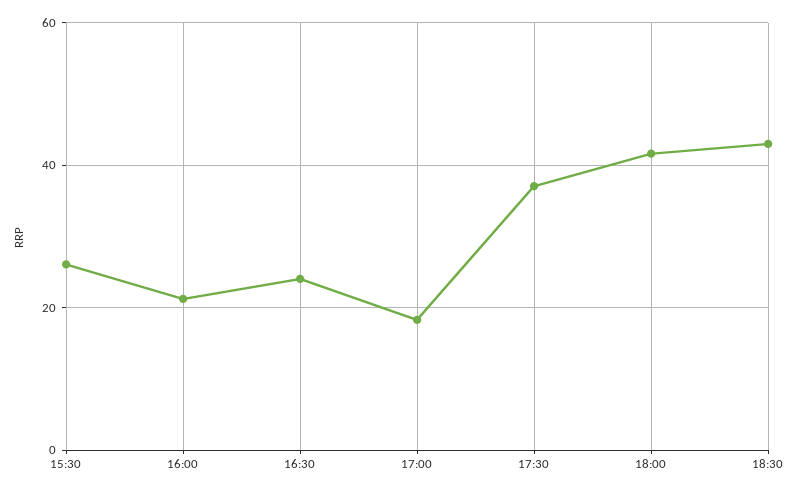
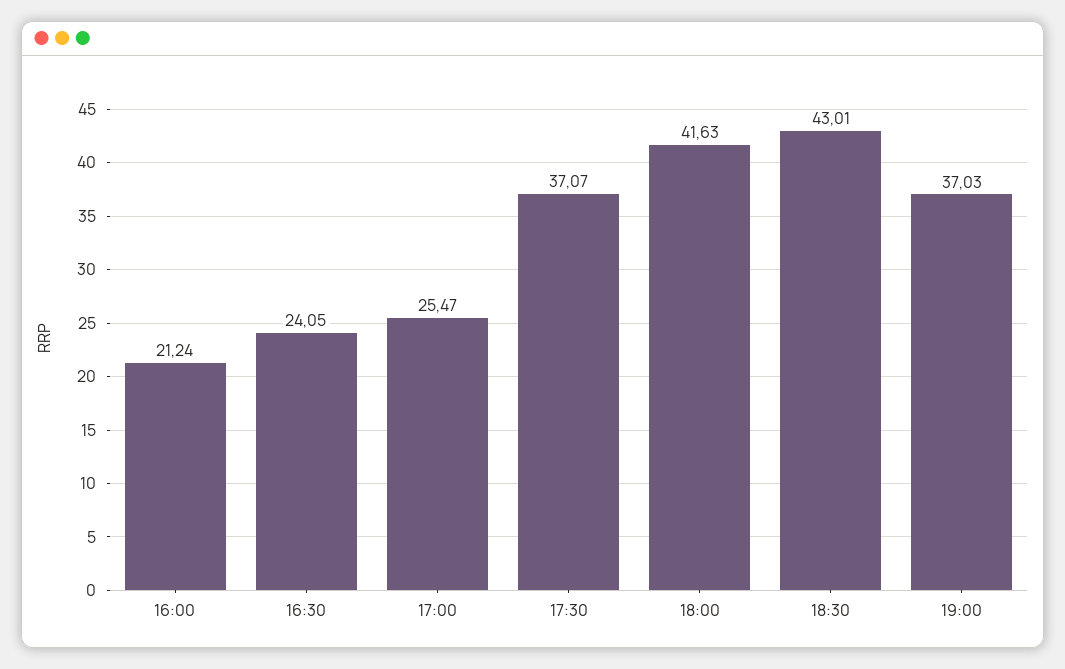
15:30: 26 -> none
17:00: 18 -> 25.47
19:00: none -> 37.03

